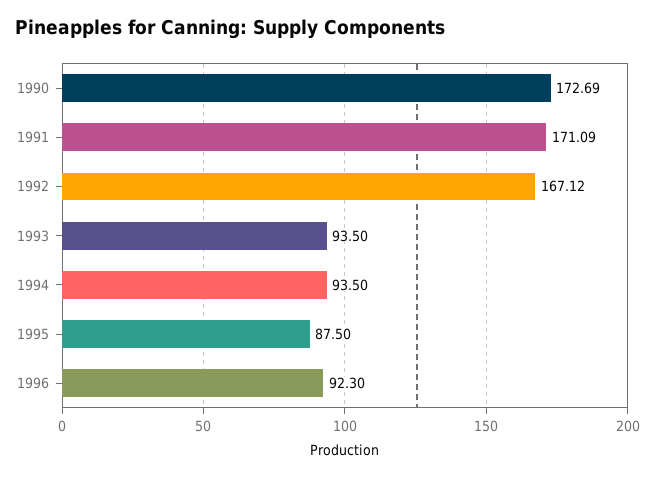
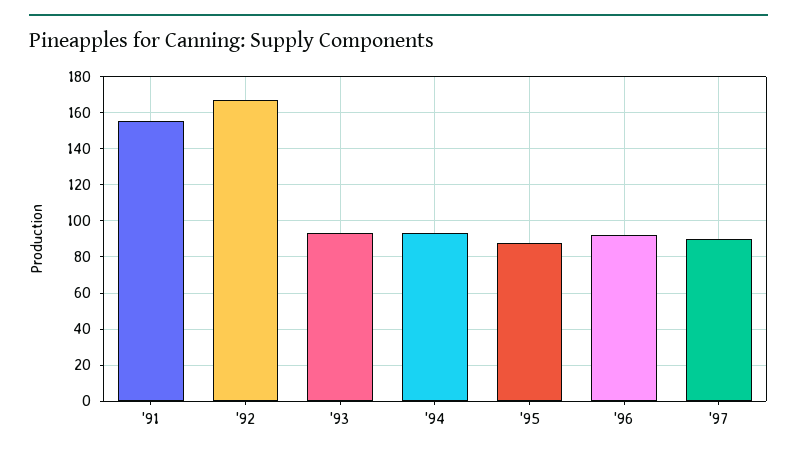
1990: 172.69 -> none
1991: 171.09 -> 155
'97: none -> 90

